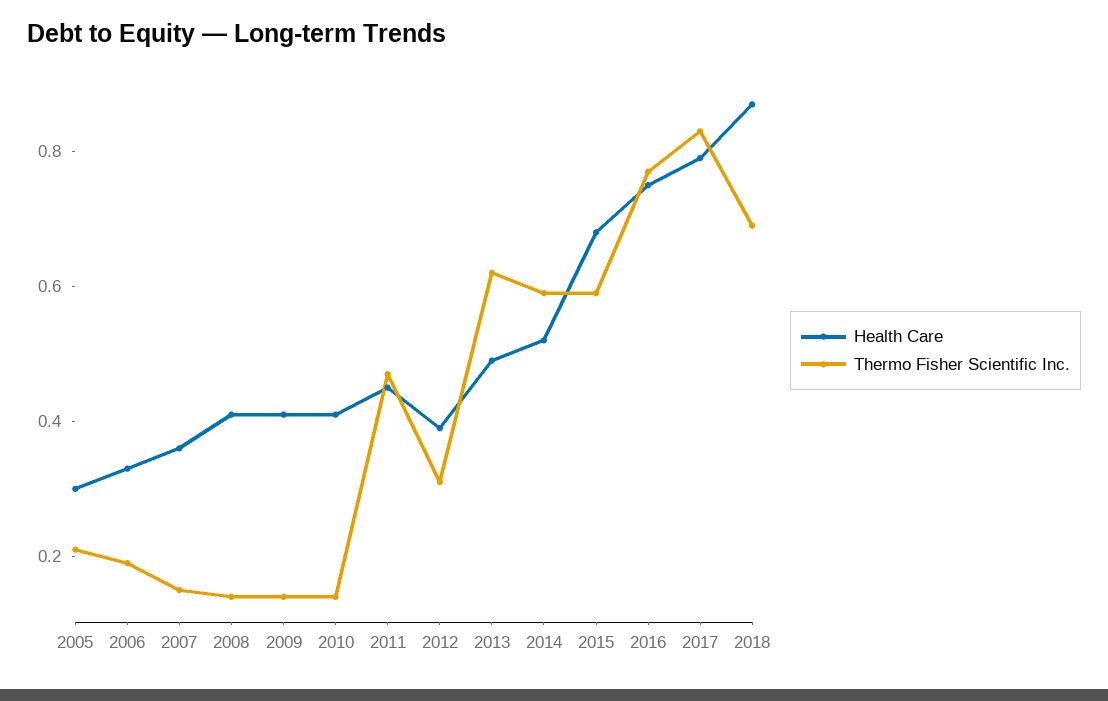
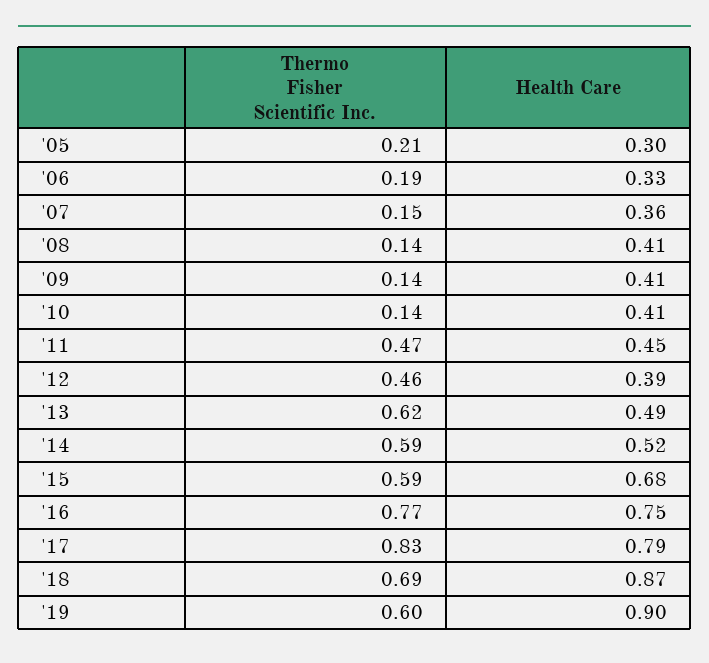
Thermo Fisher Scientific Inc., 2012: 0.3 -> 0.46
Thermo Fisher Scientific Inc., '19: none -> 0.6
Health Care, '19: none -> 0.9

